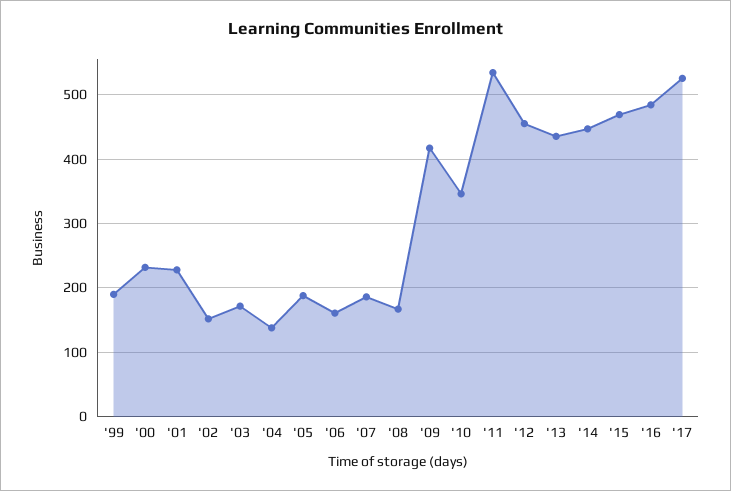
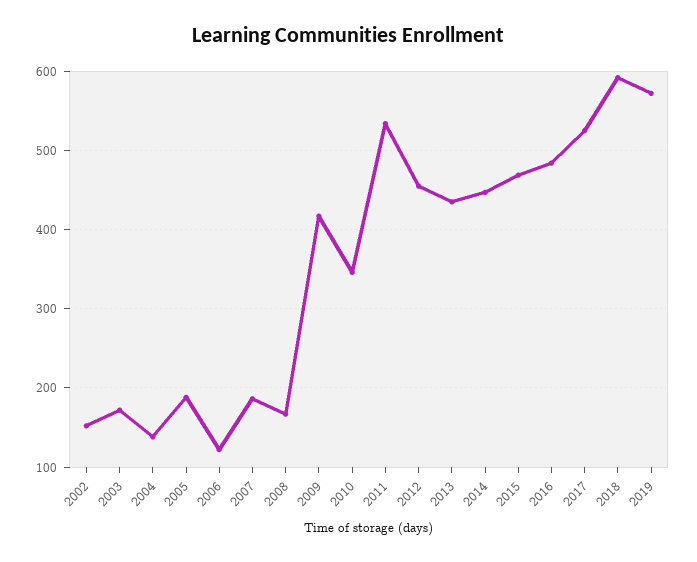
'99: 190 -> none
'00: 230 -> none
'01: 230 -> none
'06: 160 -> 120
2018: none -> 590
2019: none -> 570

